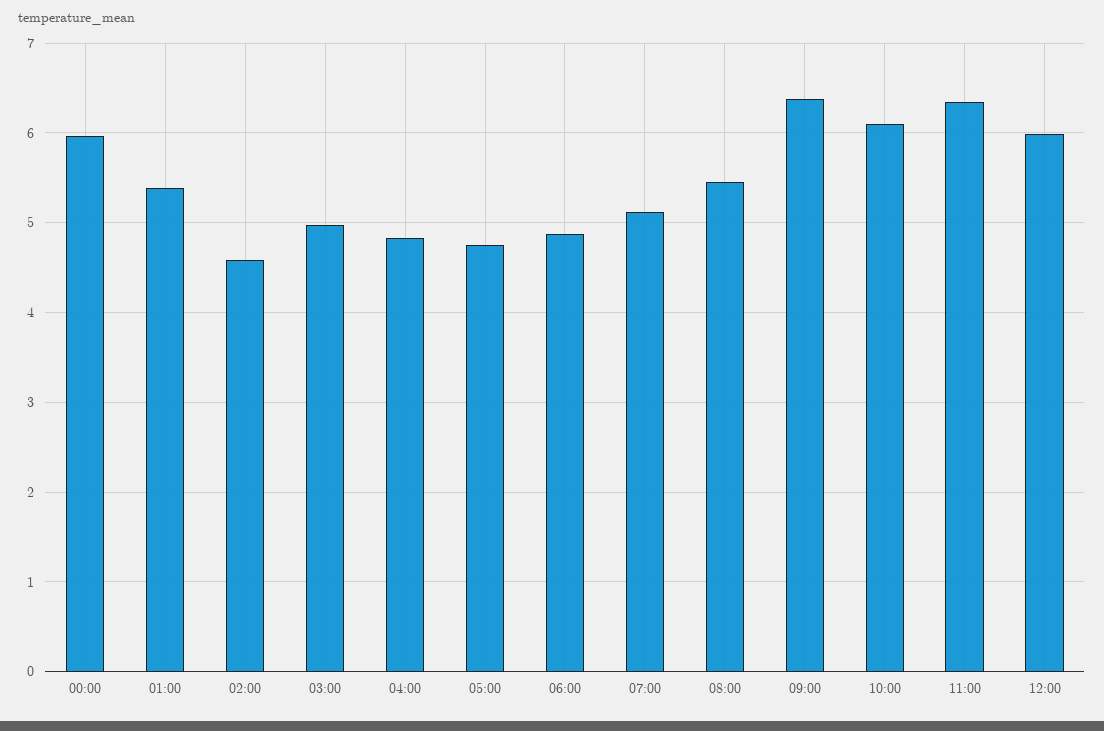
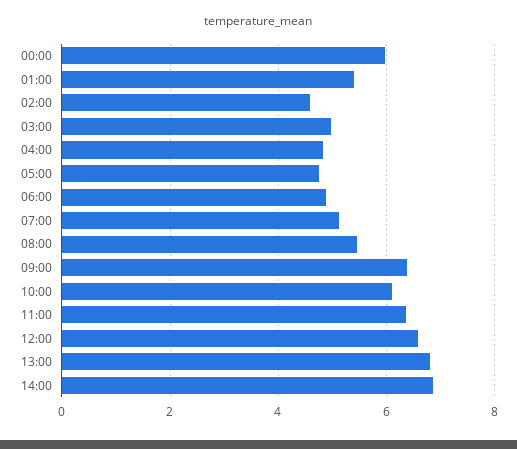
12:00: 6 -> 6.6
13:00: none -> 6.8
14:00: none -> 6.8

